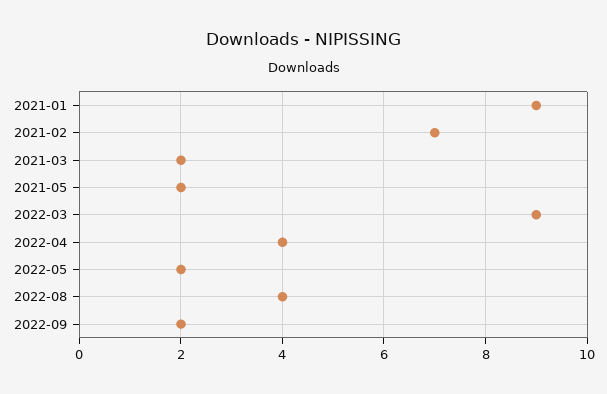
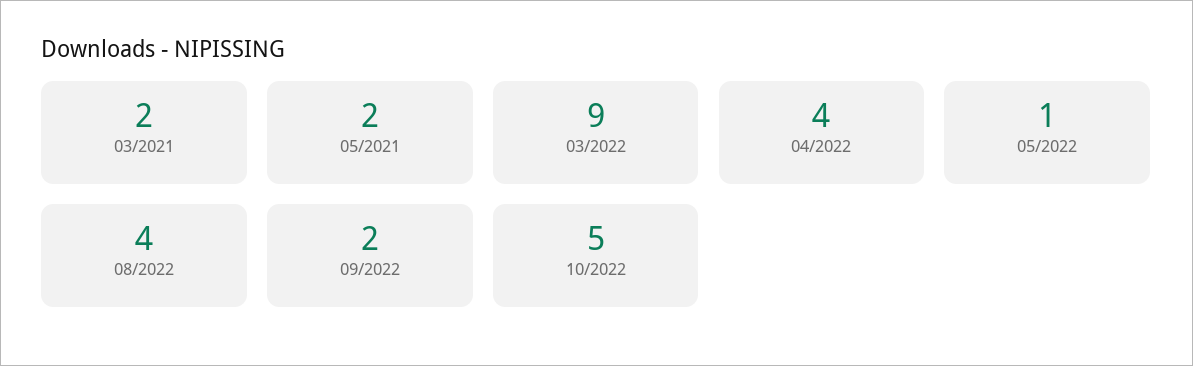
2021-01: 9 -> none
2021-02: 7 -> none
2022-05: 2 -> 1
10/2022: none -> 5

